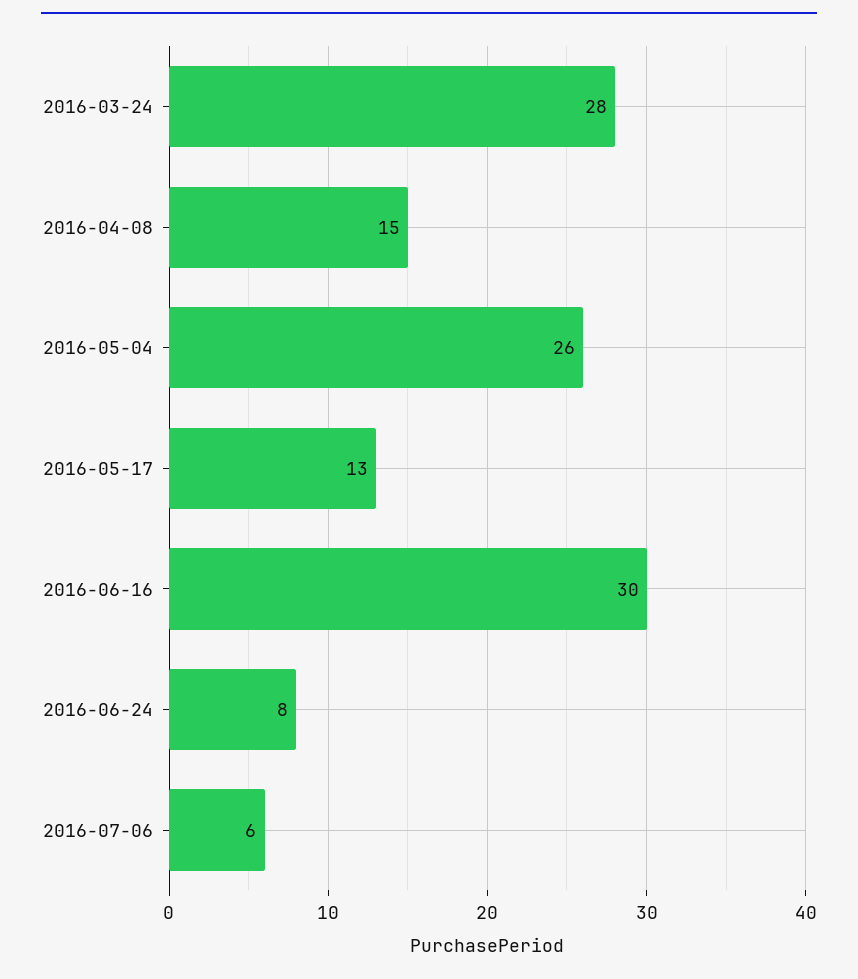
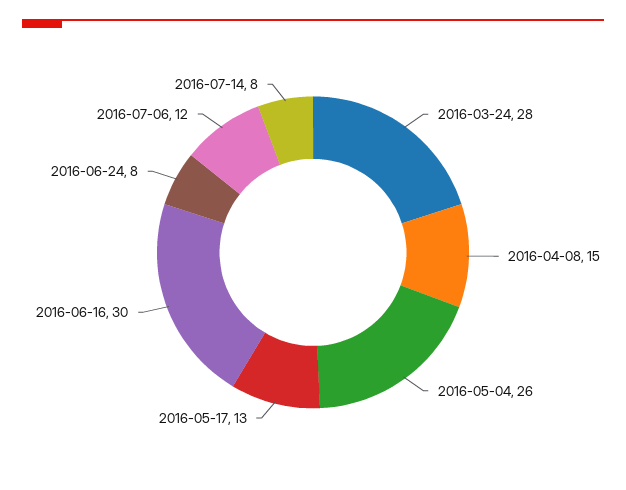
2016-07-06: 6 -> 12
2016-07-14: none -> 8

